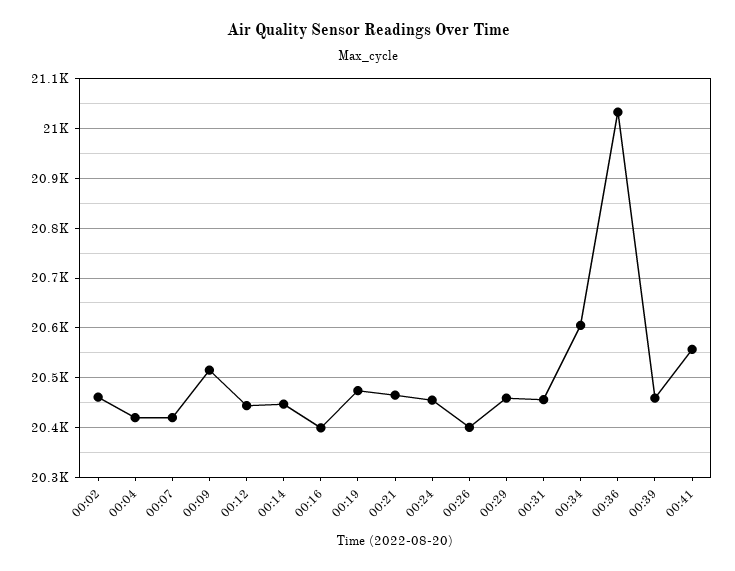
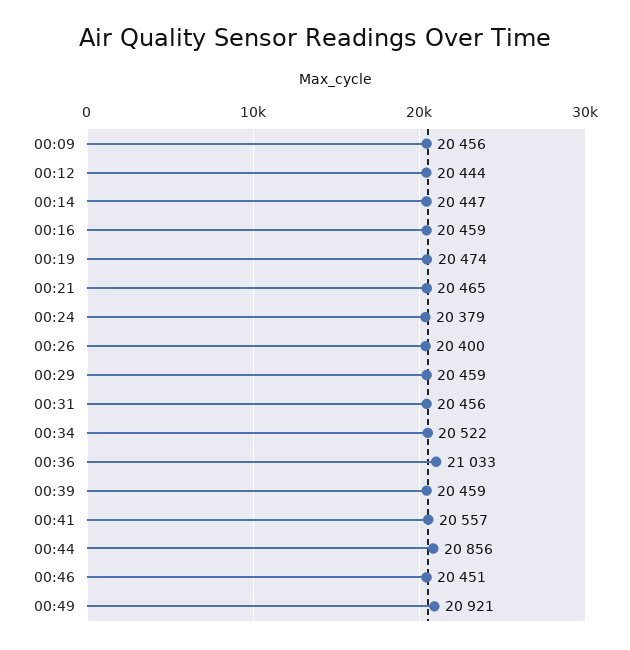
00:02: 20460 -> none
00:04: 20420 -> none
00:07: 20420 -> none
00:09: 20520 -> 20456
00:16: 20400 -> 20459
00:24: 20460 -> 20379
00:34: 20600 -> 20522
00:44: none -> 20856
00:46: none -> 20451
00:49: none -> 20921

